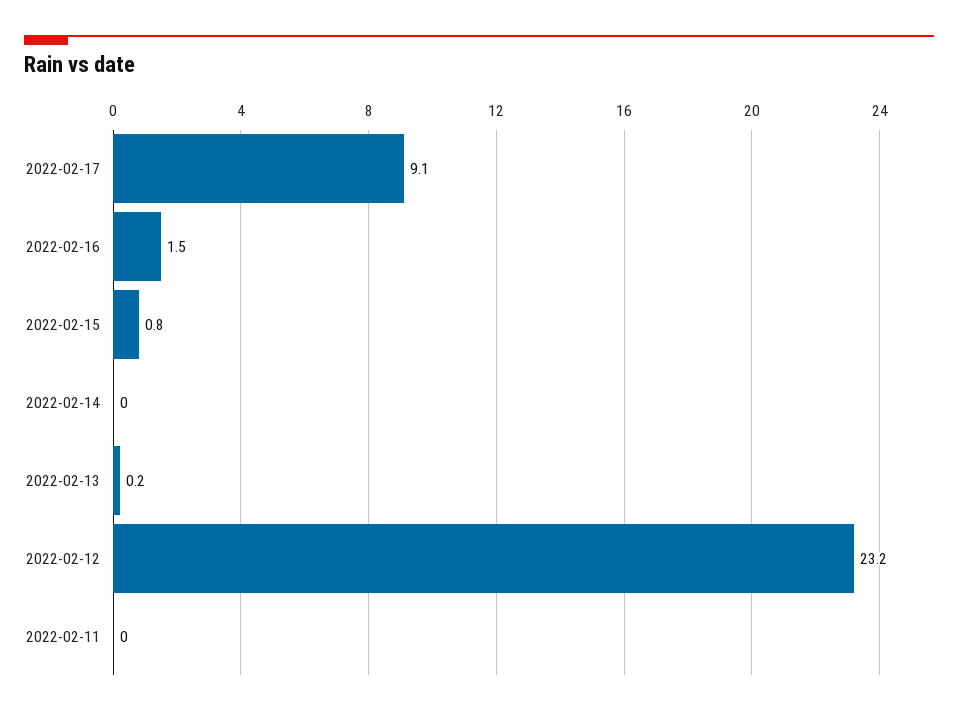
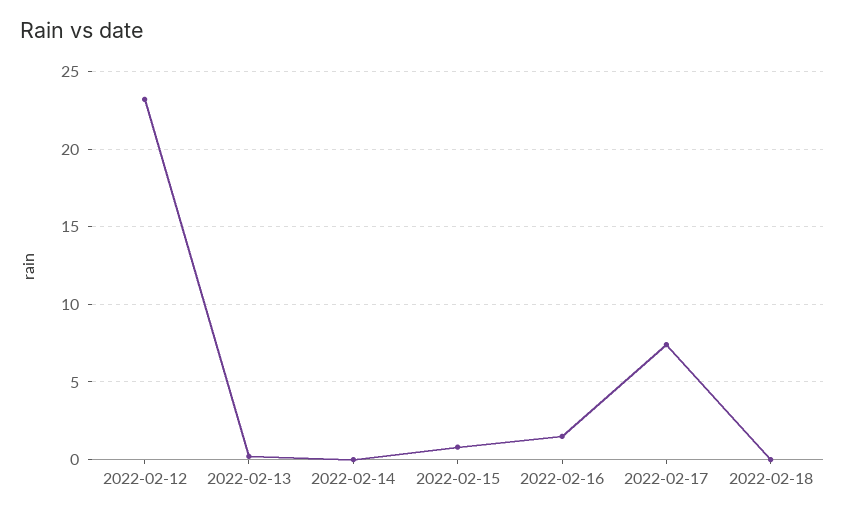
2022-02-17: 9.1 -> 7.5
2022-02-11: 0 -> none
2022-02-18: none -> 0

